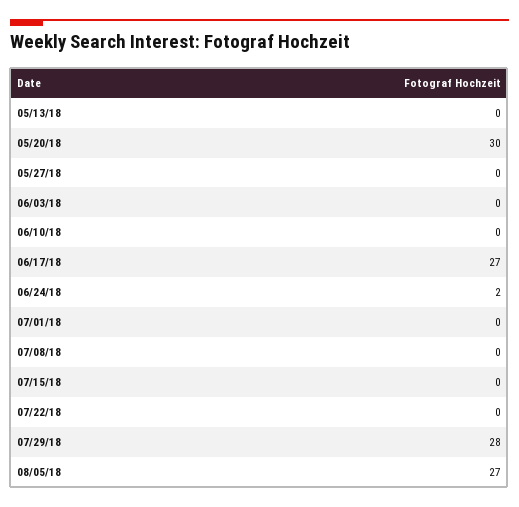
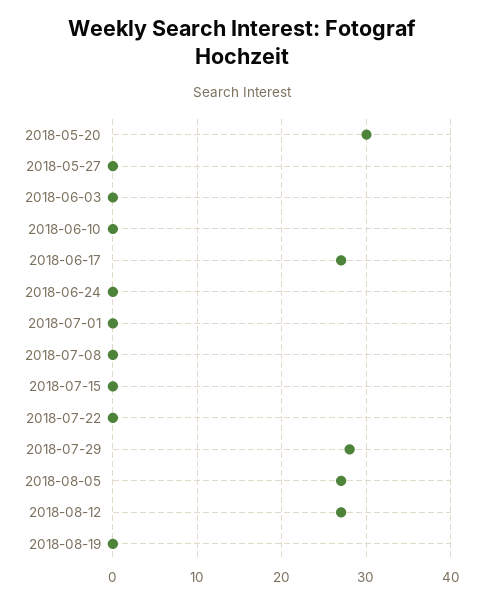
05/13/18: 0 -> none
06/24/18: 2 -> 0
2018-08-12: none -> 27
2018-08-19: none -> 0

